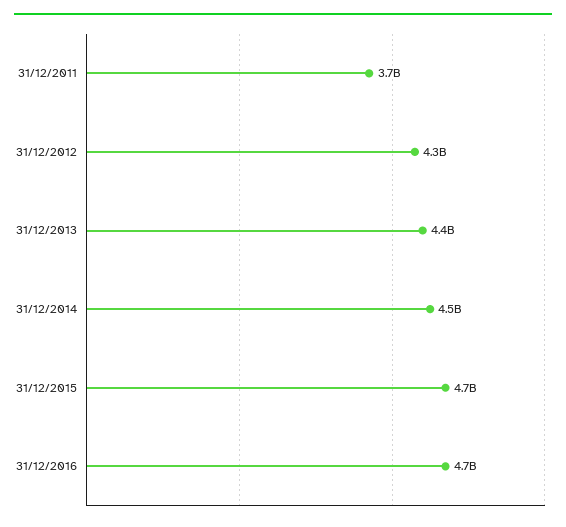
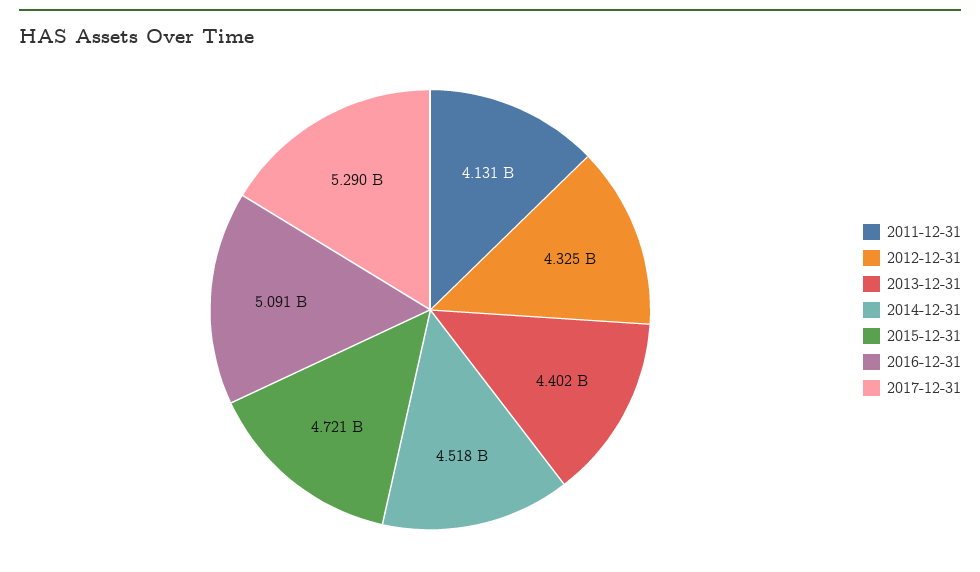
31/12/2011: 3700000000 -> 4131000000
31/12/2016: 4700000000 -> 5091000000
2017-12-31: none -> 5290000000

